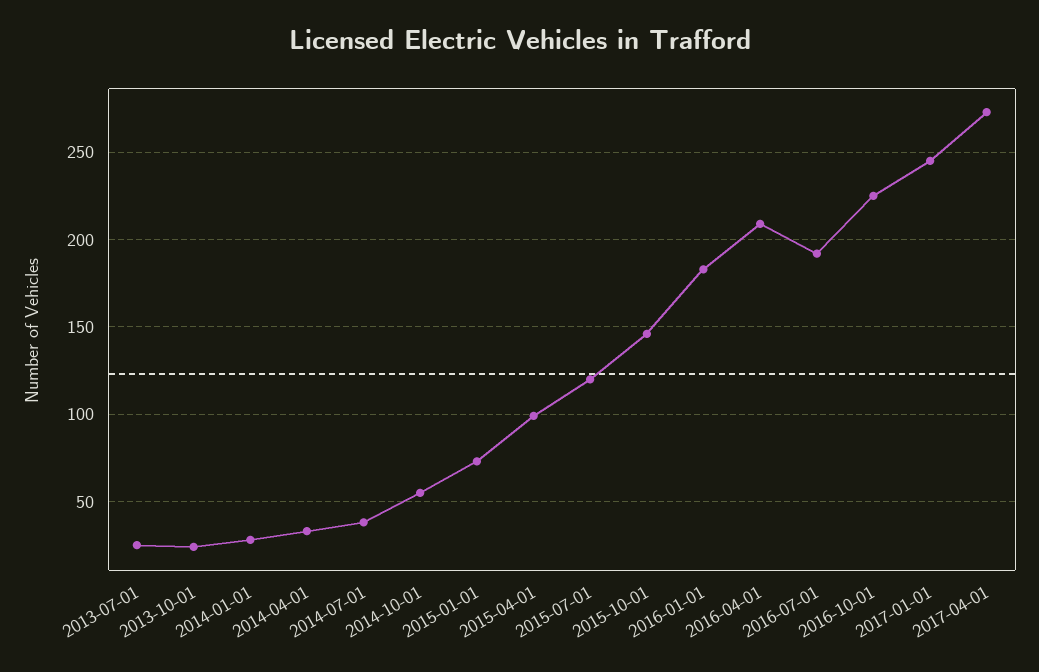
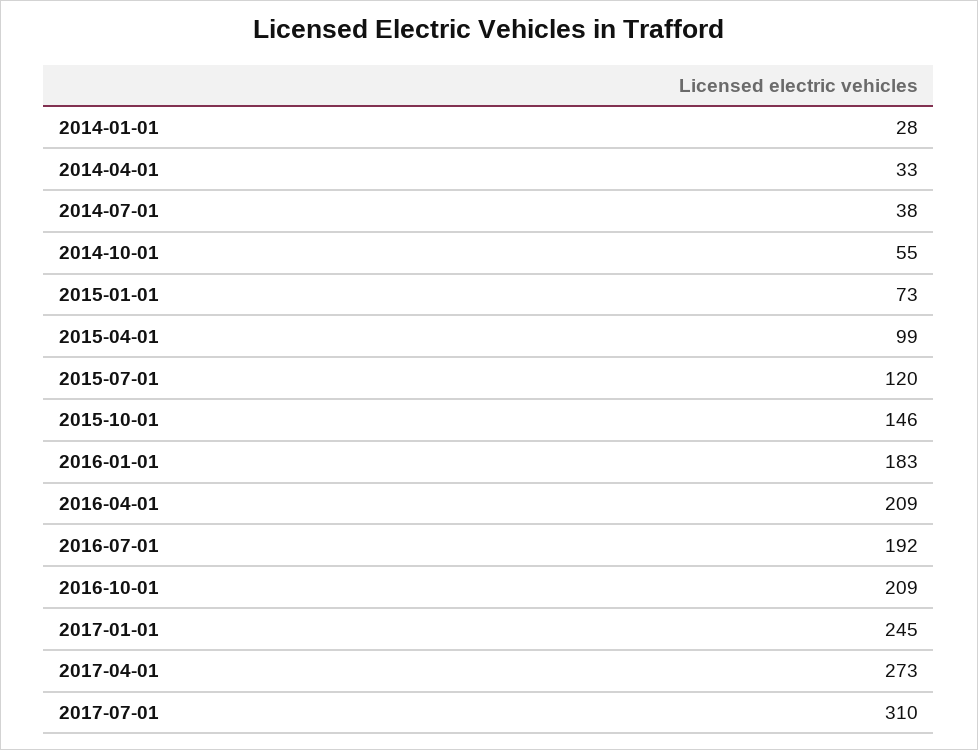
2013-07-01: 25 -> none
2013-10-01: 25 -> none
2016-10-01: 225 -> 209
2017-07-01: none -> 310

